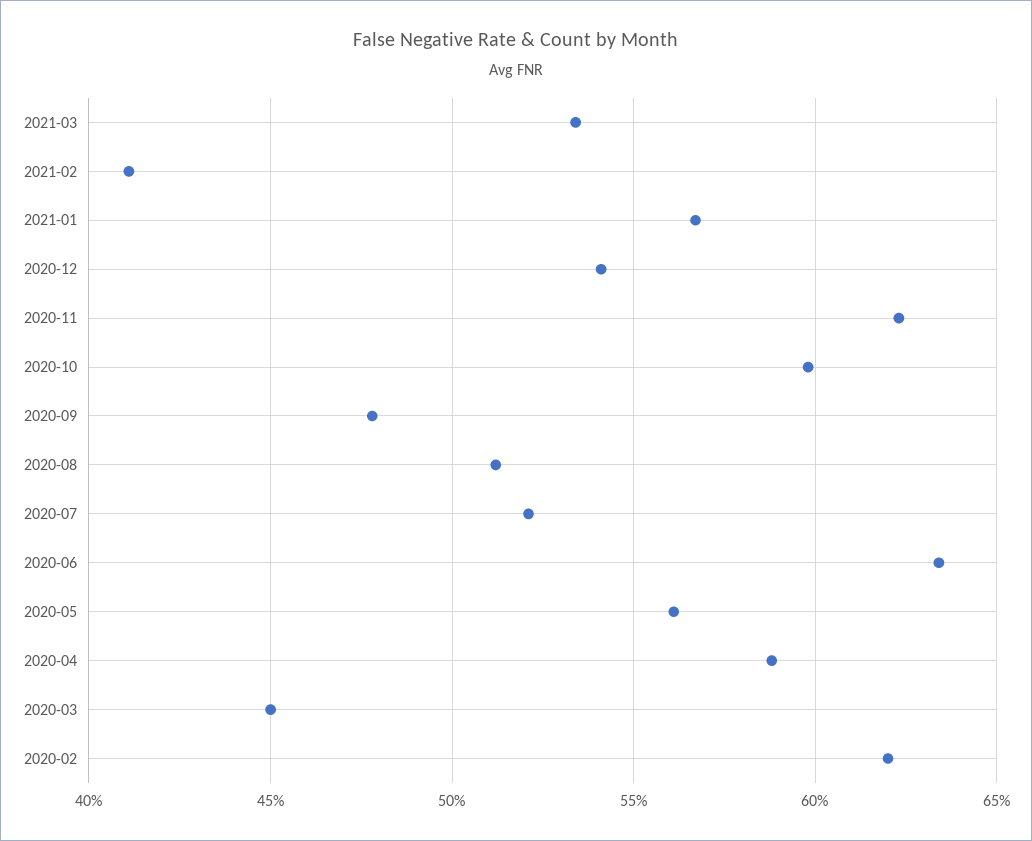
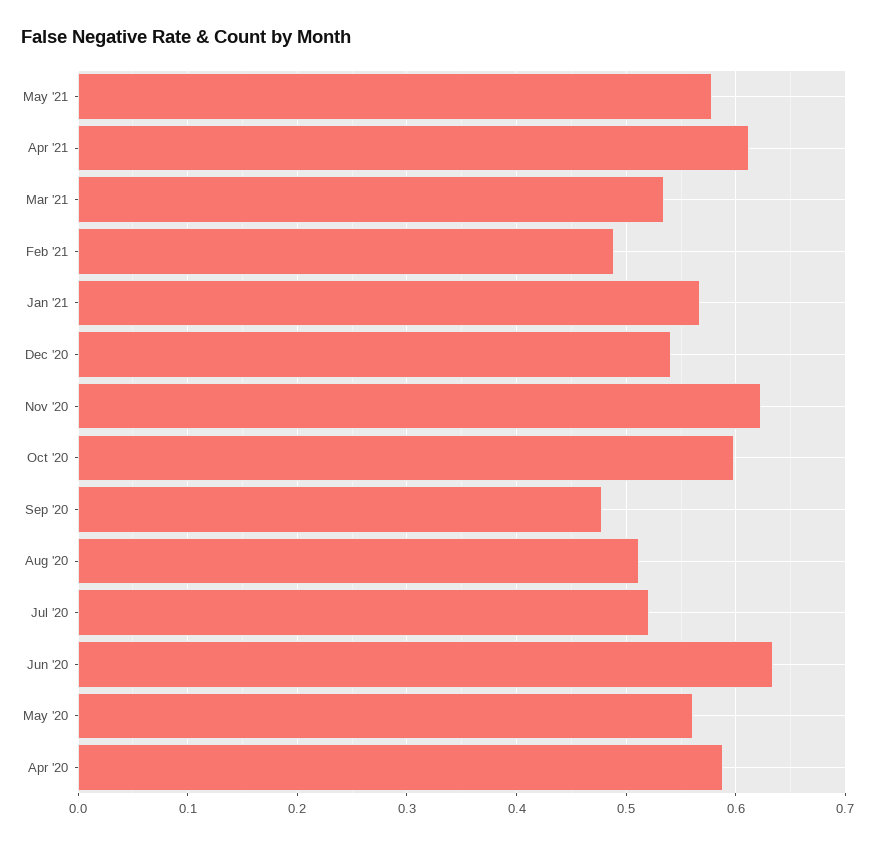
2021-02: 0.41 -> 0.49
2020-03: 0.45 -> none
2020-02: 0.62 -> none
May '21: none -> 0.58
Apr '21: none -> 0.61

